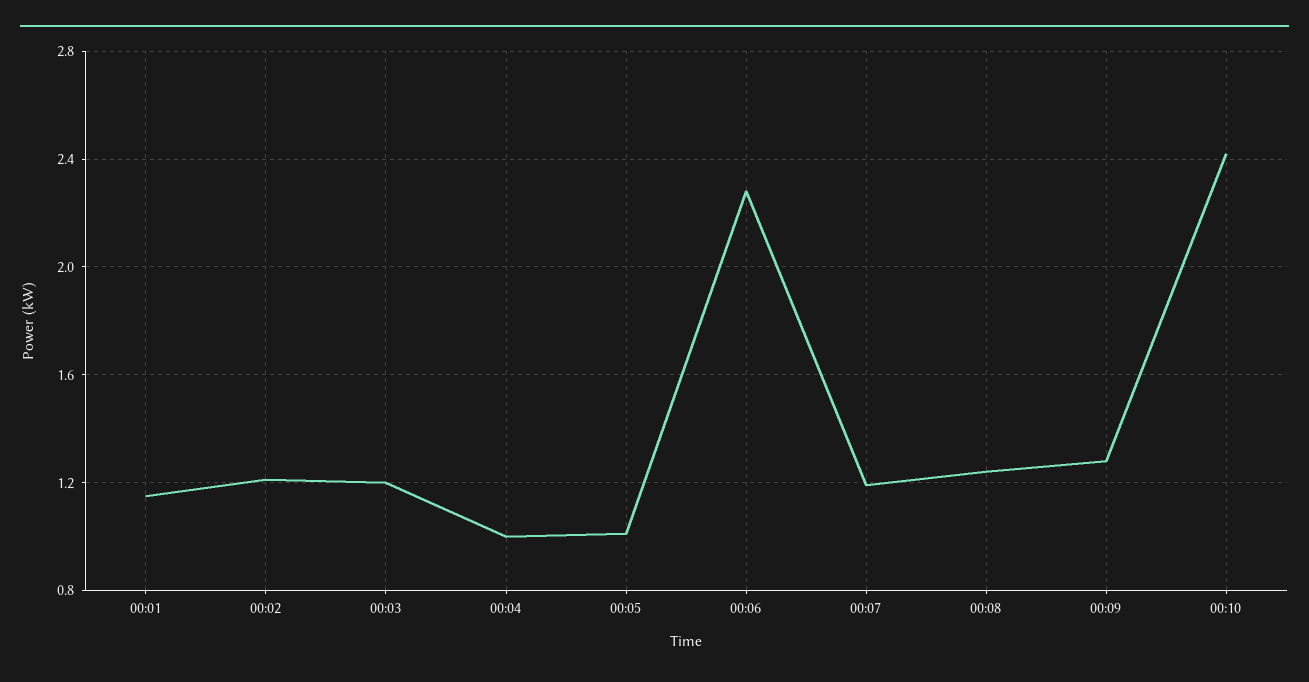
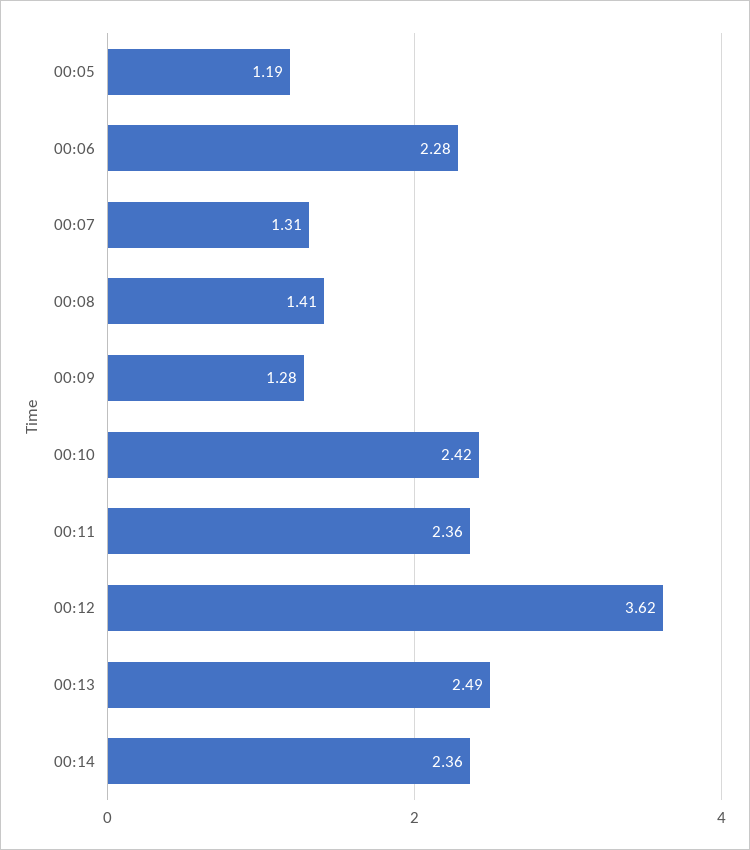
00:01: 1.15 -> none
00:02: 1.2 -> none
00:03: 1.2 -> none
00:04: 1 -> none
00:05: 1 -> 1.19
00:07: 1.2 -> 1.31
00:08: 1.25 -> 1.41
00:11: none -> 2.36
00:12: none -> 3.62
00:13: none -> 2.49
00:14: none -> 2.36

